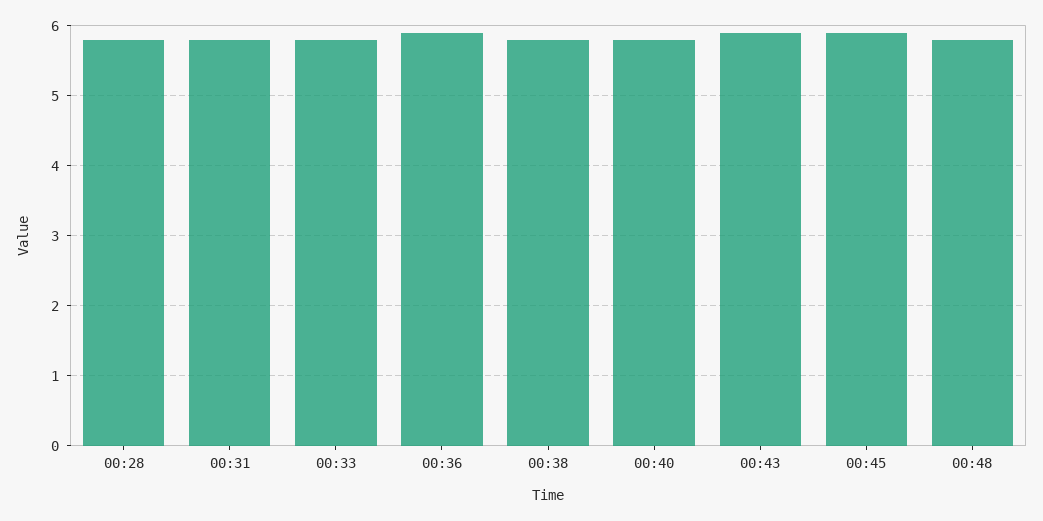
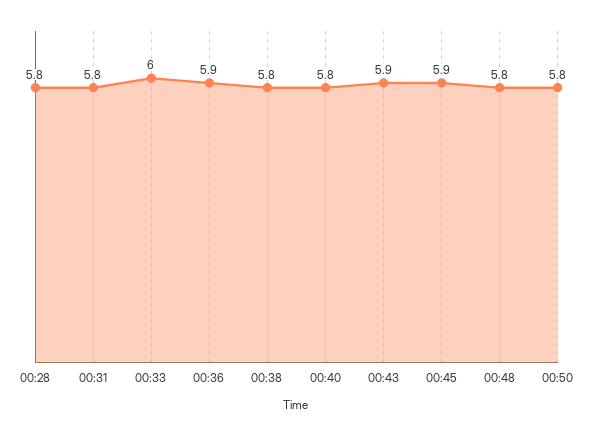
00:33: 5.8 -> 6
00:50: none -> 5.8

